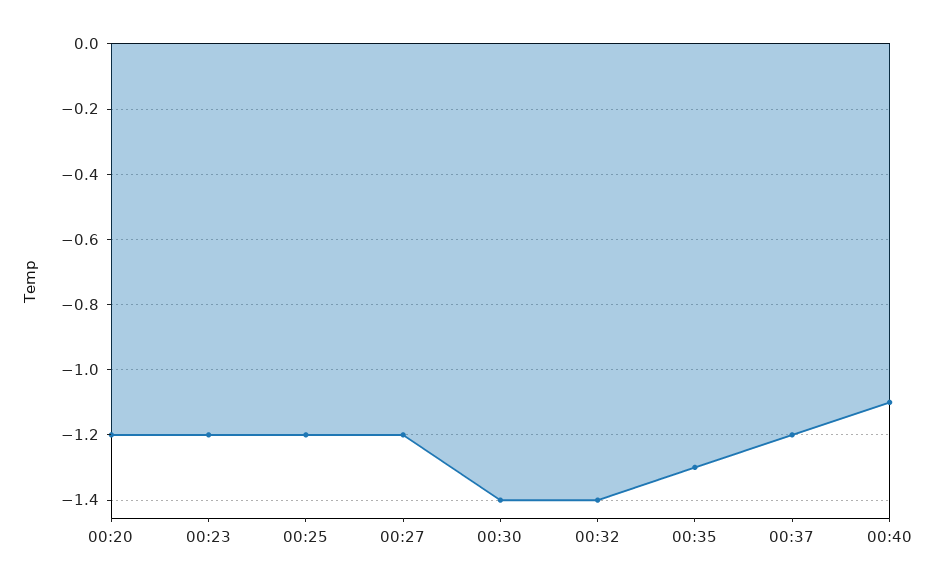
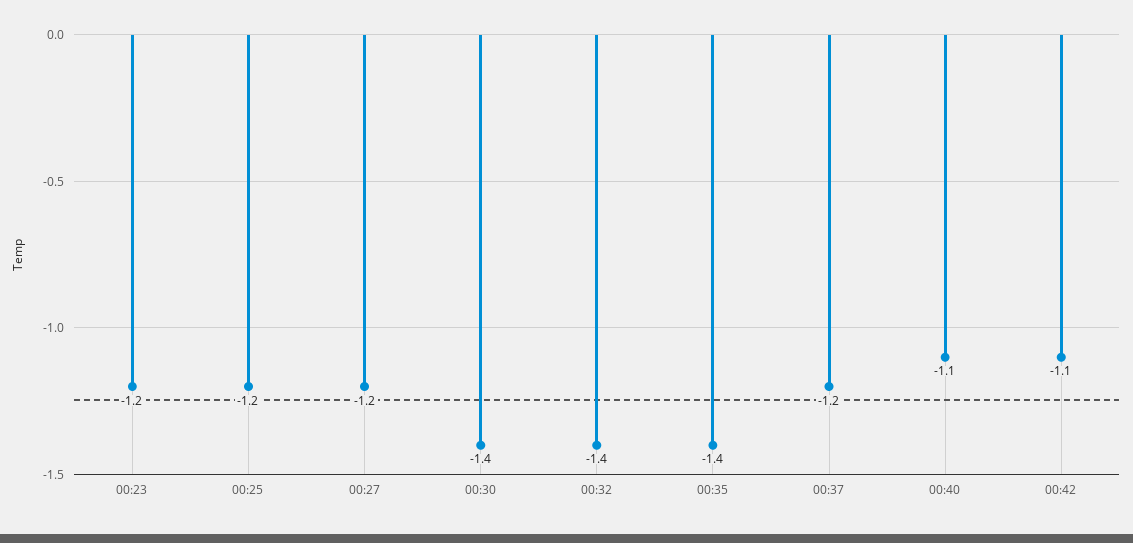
00:20: -1.2 -> none
00:35: -1.3 -> -1.4
00:42: none -> -1.1

